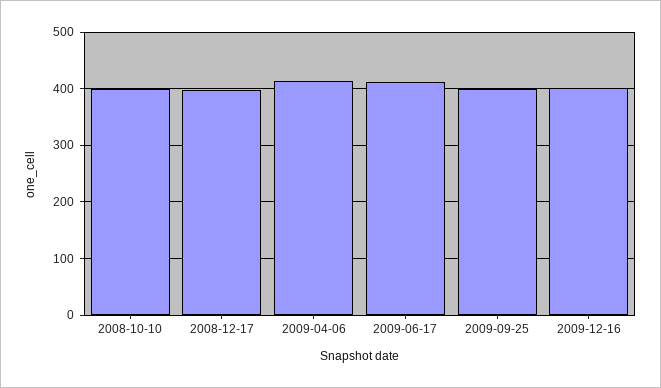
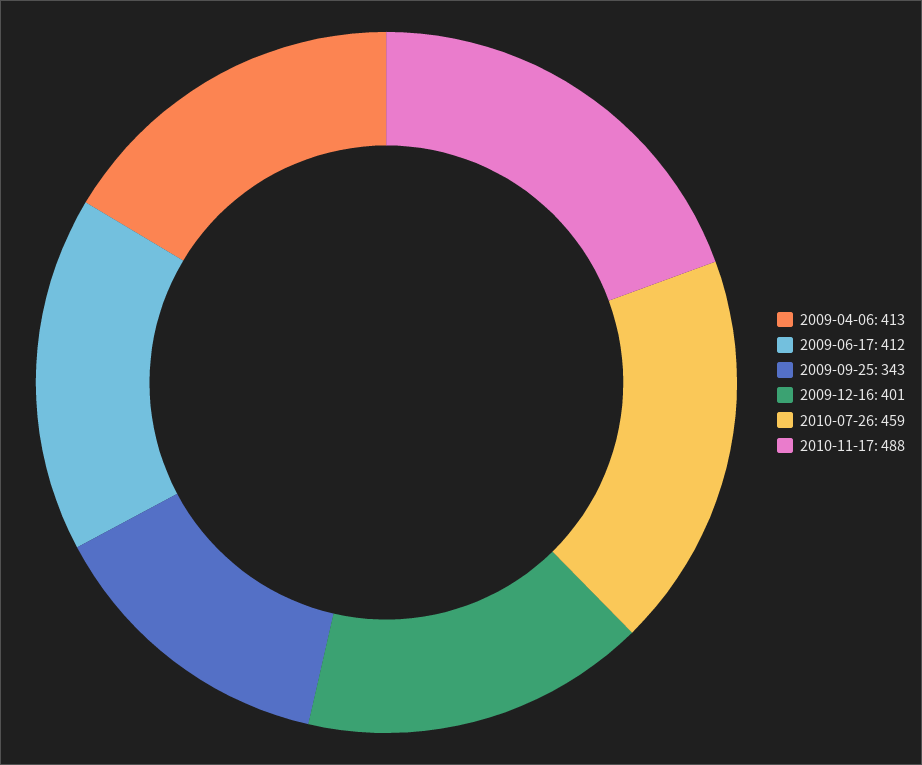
2008-10-10: 400 -> none
2008-12-17: 400 -> none
2009-09-25: 400 -> 343
2010-07-26: none -> 459
2010-11-17: none -> 488

